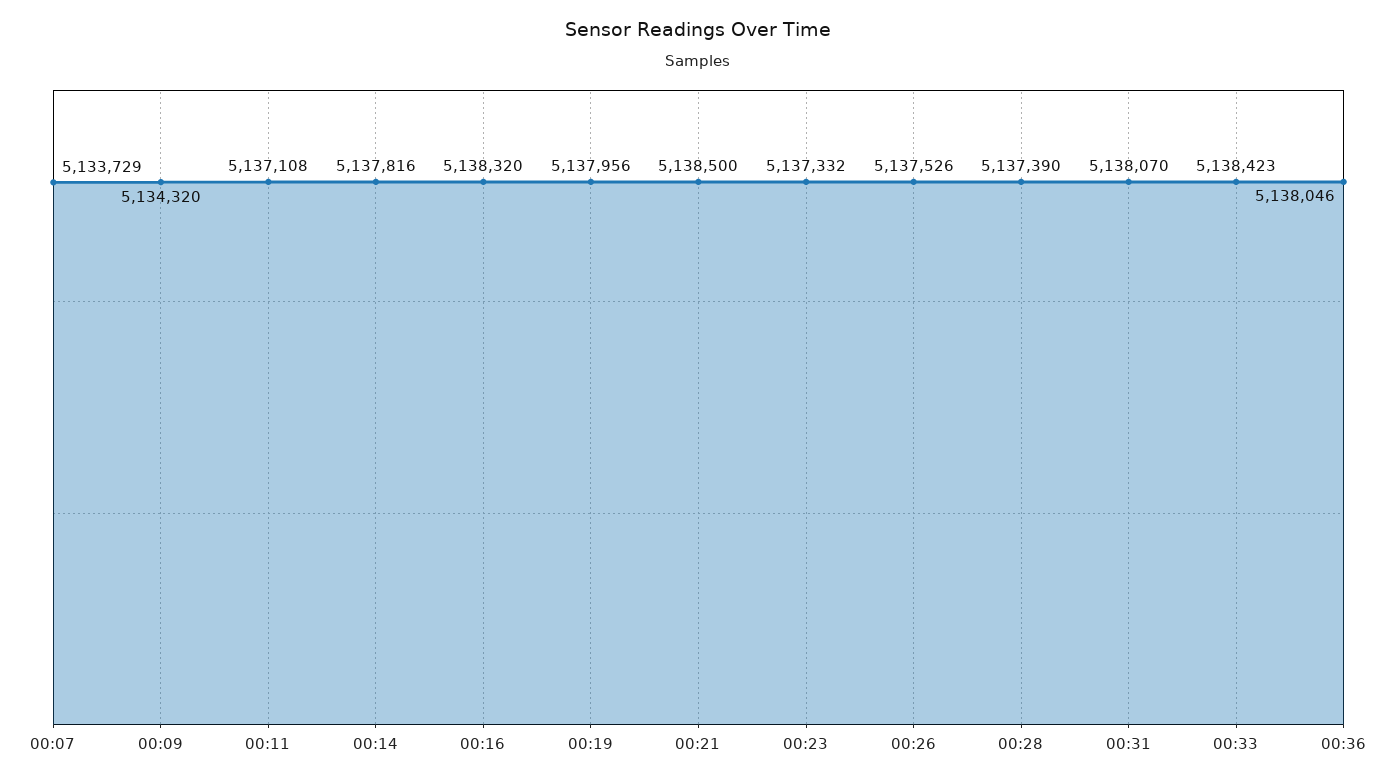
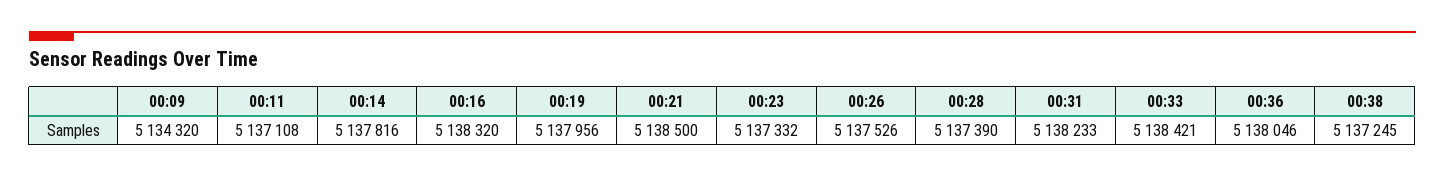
00:07: 5133729 -> none
00:31: 5138070 -> 5138233
00:33: 5138423 -> 5138421
00:38: none -> 5137245

